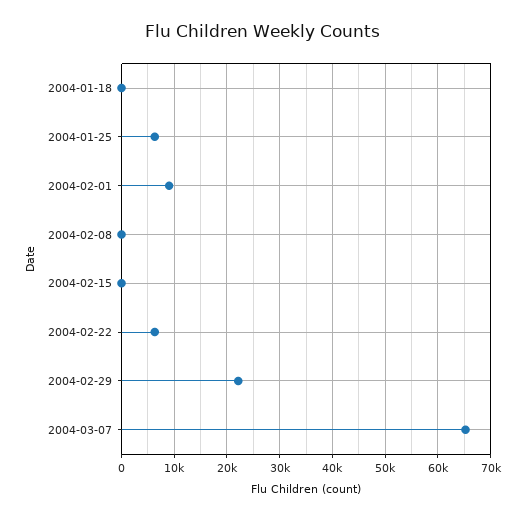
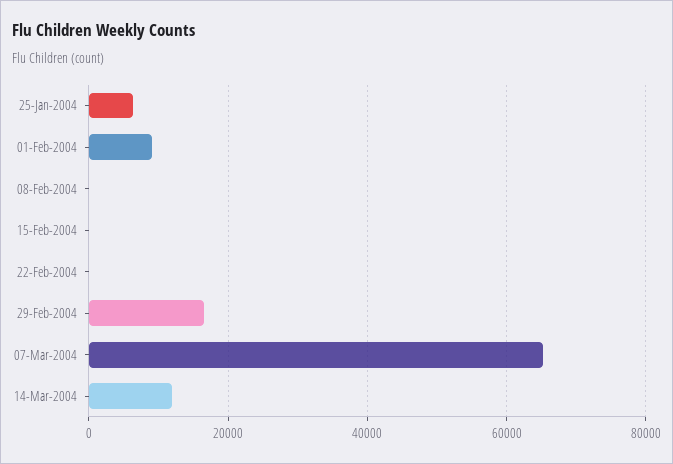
2004-01-18: 0 -> none
2004-02-22: 6000 -> 0
2004-02-29: 22000 -> 16000
14-Mar-2004: none -> 12000

